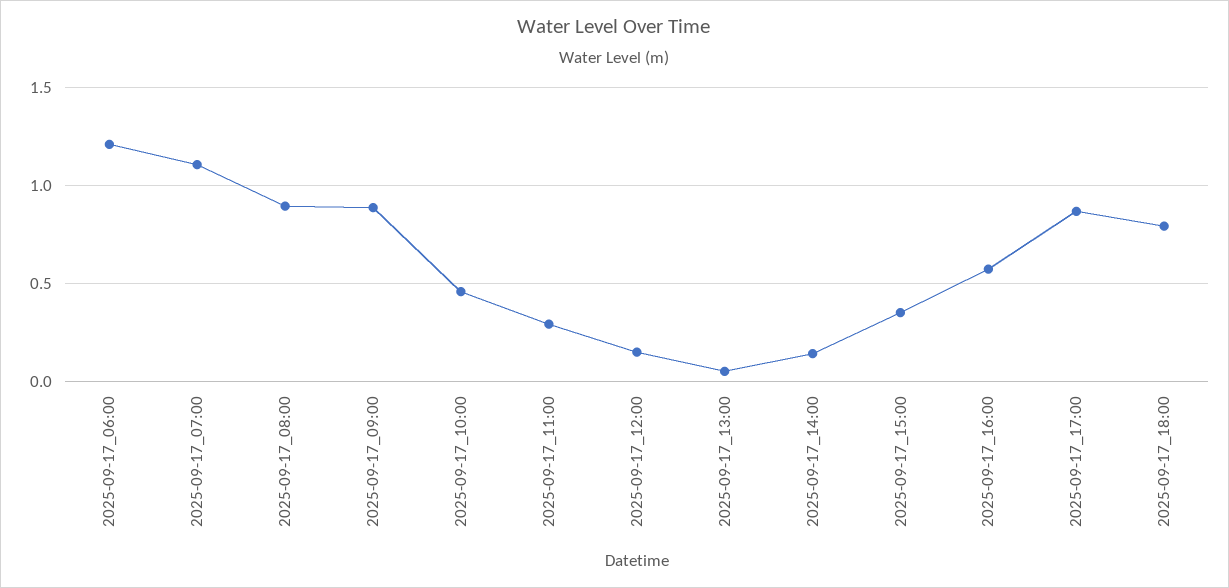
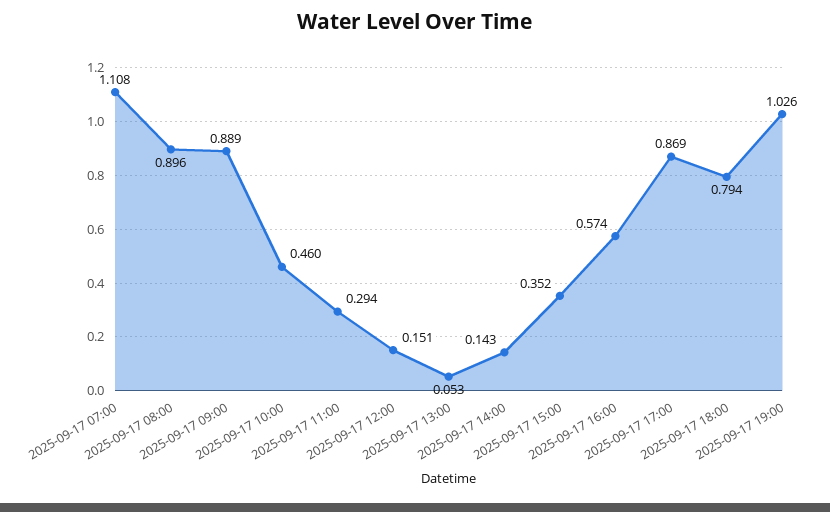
2025-09-17_06:00: 1.2 -> none
2025-09-17 19:00: none -> 1.026

